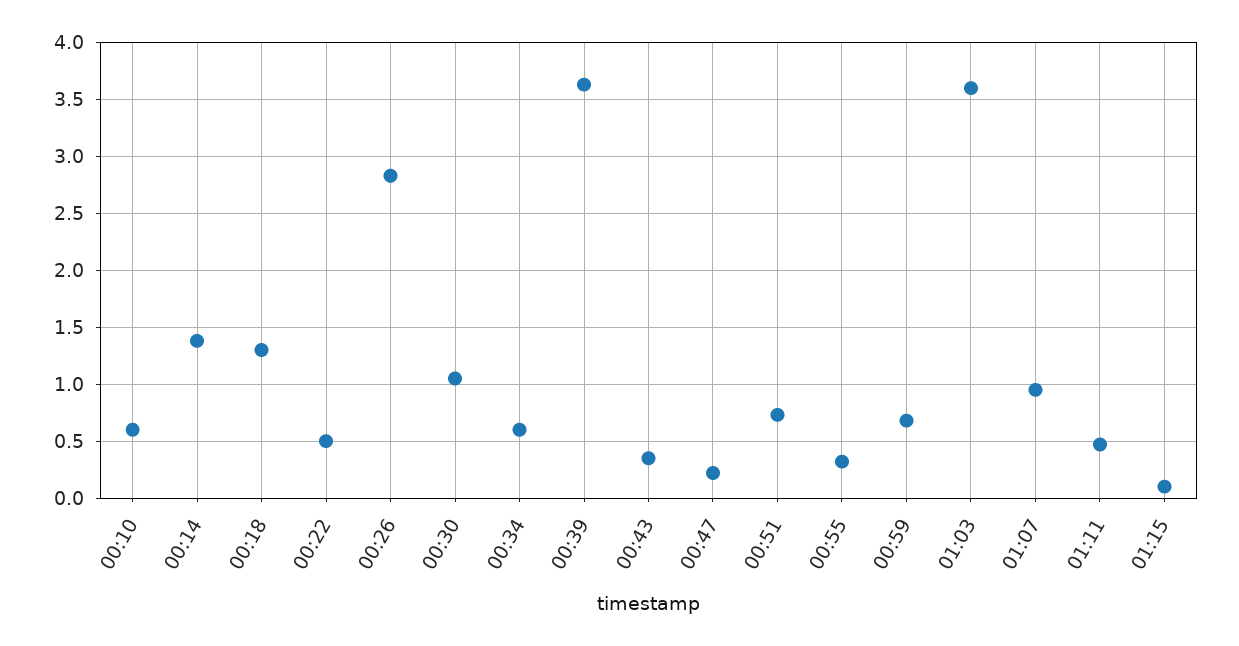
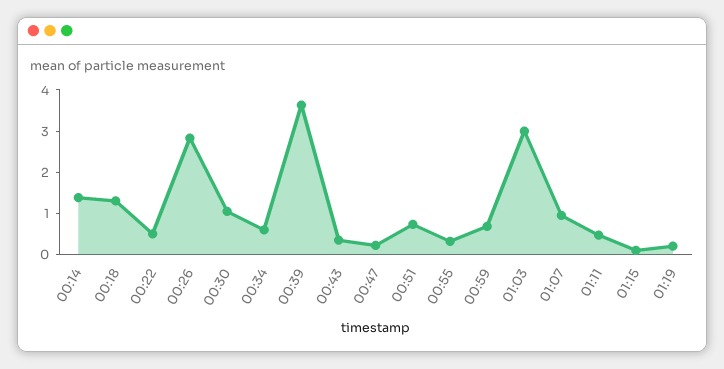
00:10: 0.6 -> none
01:03: 3.6 -> 3
01:19: none -> 0.2

